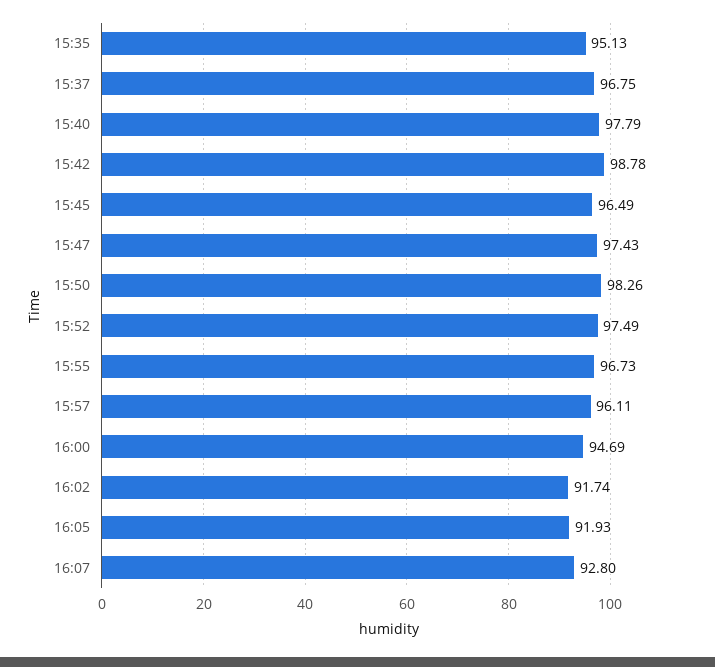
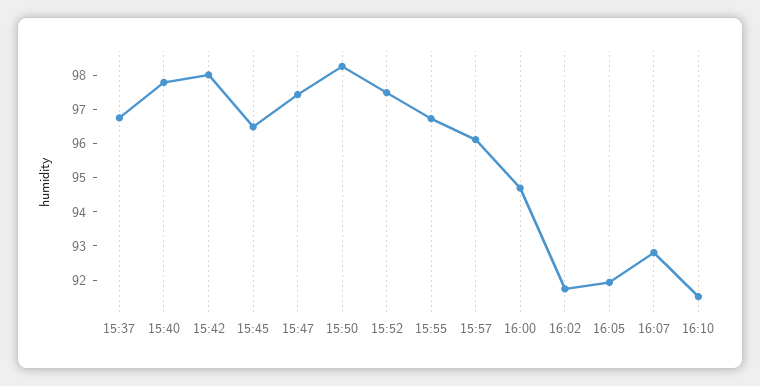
15:35: 95.13 -> none
15:42: 98.78 -> 98
16:10: none -> 91.5

